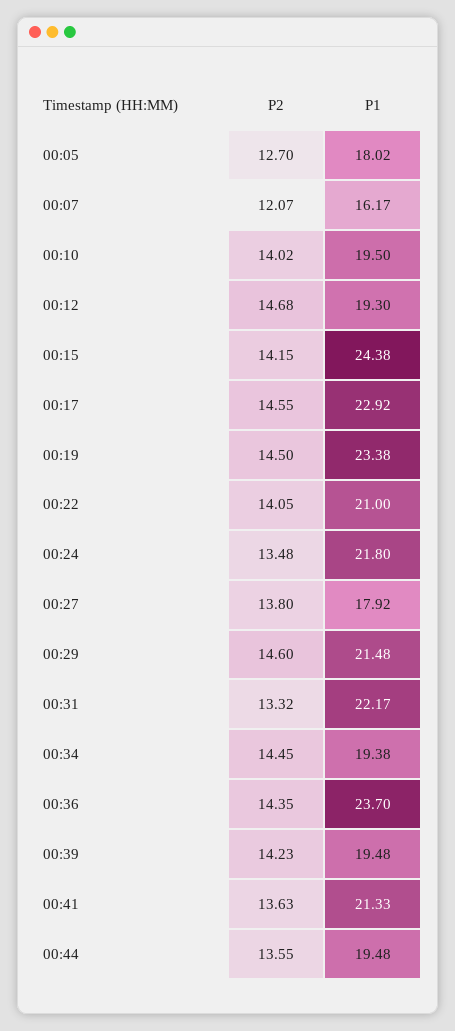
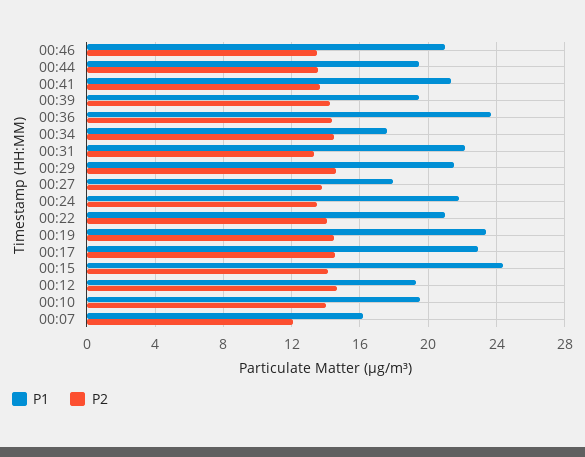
P2, 00:05: 12.7 -> none
P1, 00:05: 18.02 -> none
P1, 00:34: 19.38 -> 17.5
P1, 00:46: none -> 21
P2, 00:46: none -> 13.5

